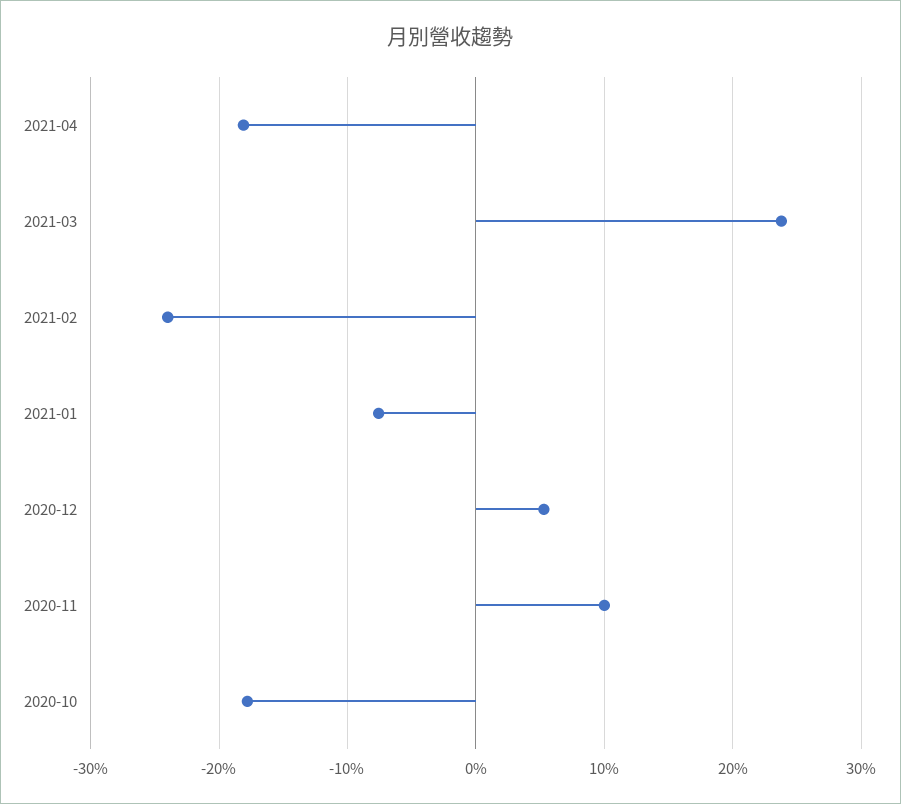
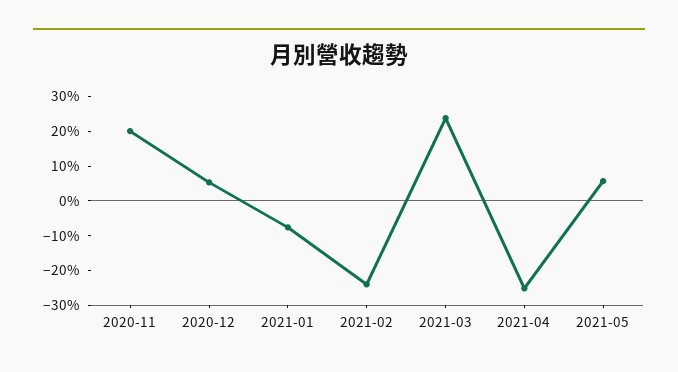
2021-04: -18 -> -25
2020-11: 10 -> 20
2020-10: -18 -> none
2021-05: none -> 5

